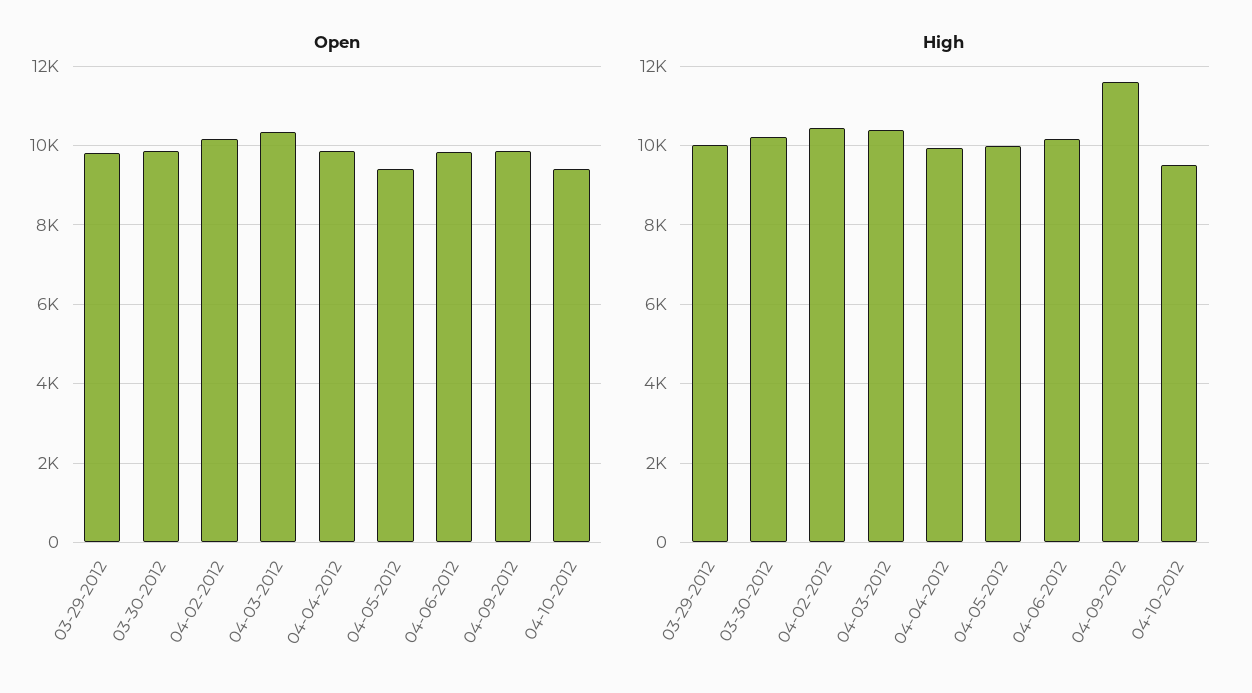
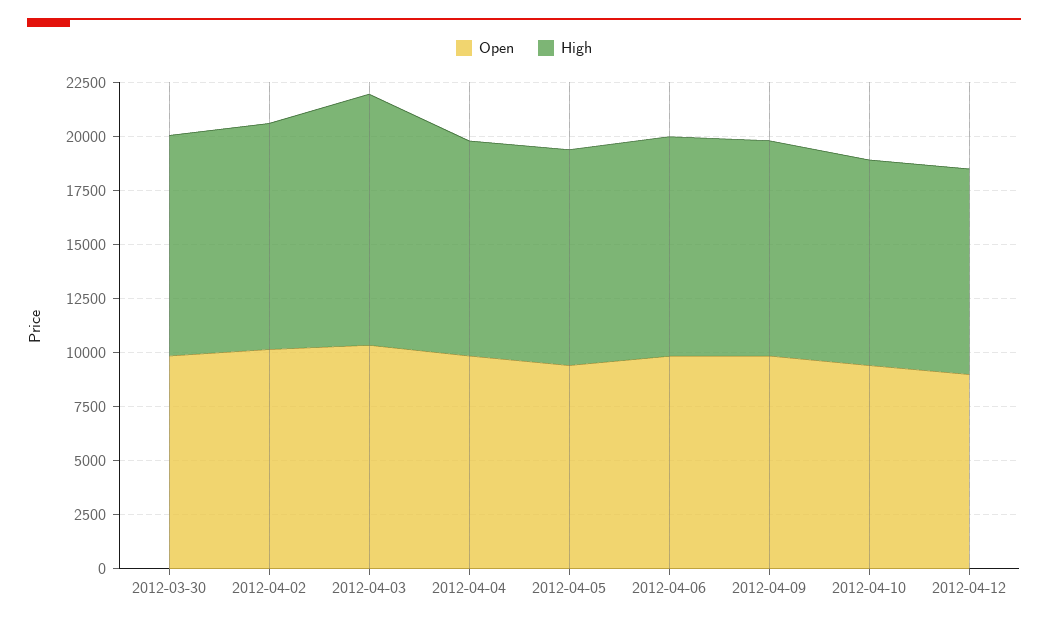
Open, 03-29-2012: 9800 -> none
High, 03-29-2012: 10000 -> none
High, 04-03-2012: 10400 -> 11500
High, 04-09-2012: 11600 -> 10000
Open, 2012-04-12: none -> 9000
High, 2012-04-12: none -> 9500

